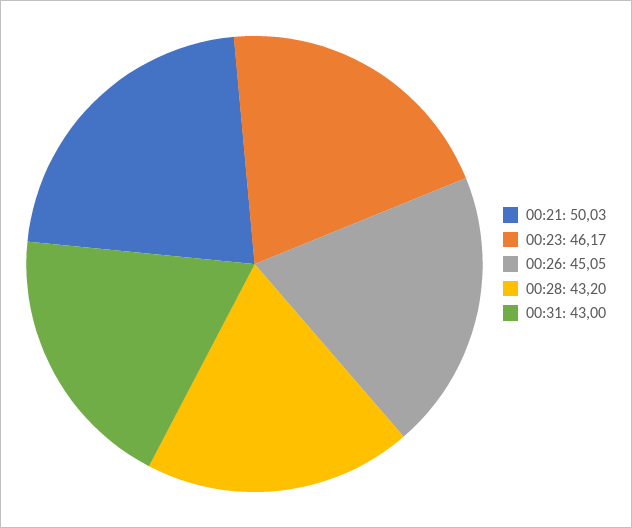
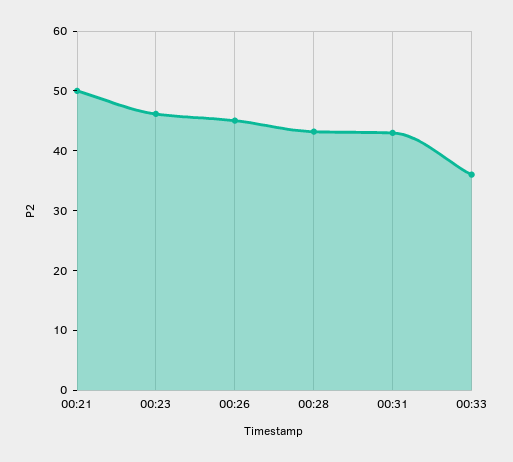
00:33: none -> 36

